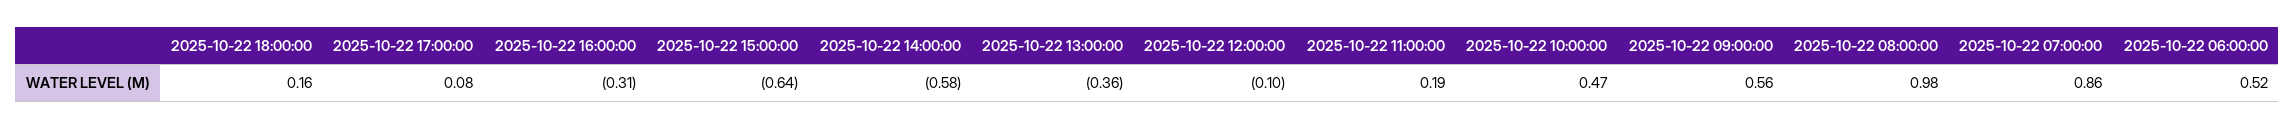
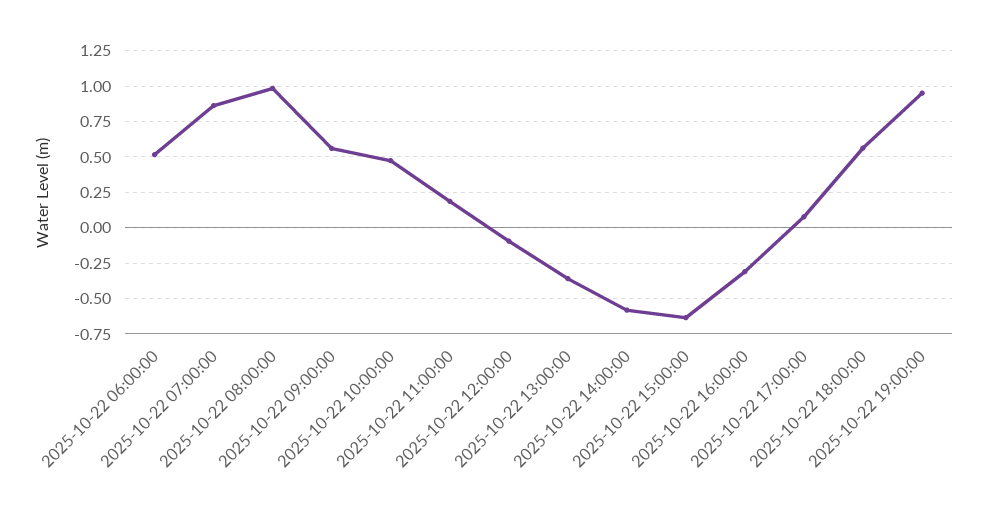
2025-10-22 18:00:00: 0.16 -> 0.55
2025-10-22 19:00:00: none -> 0.95

